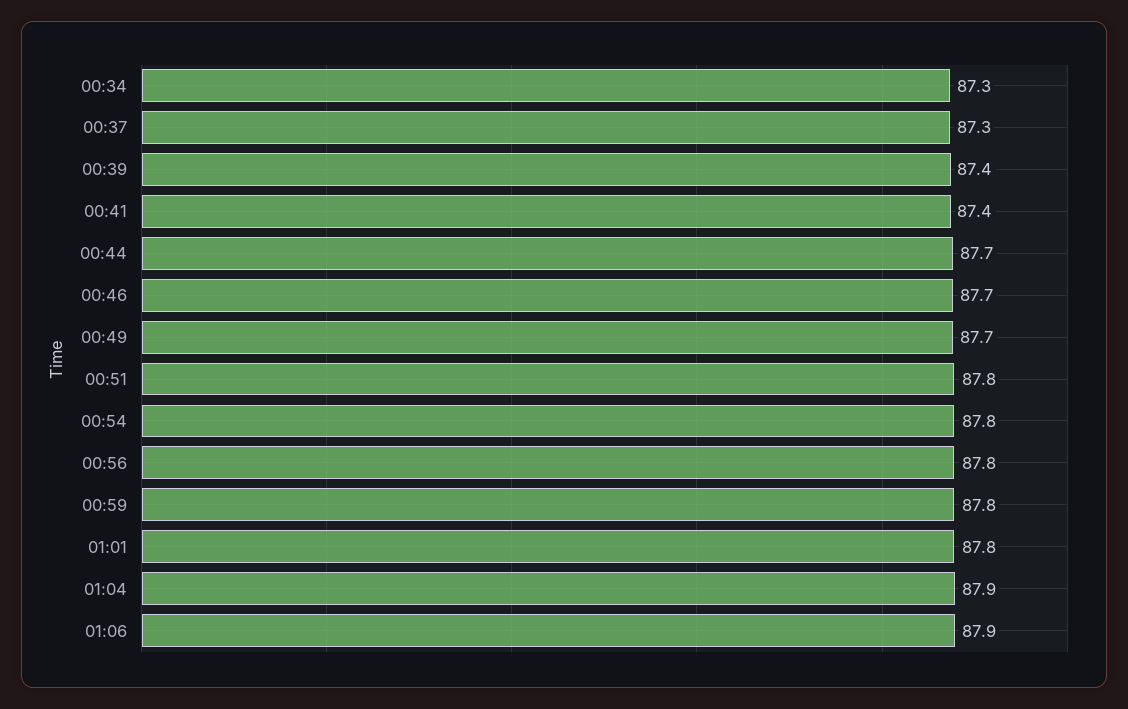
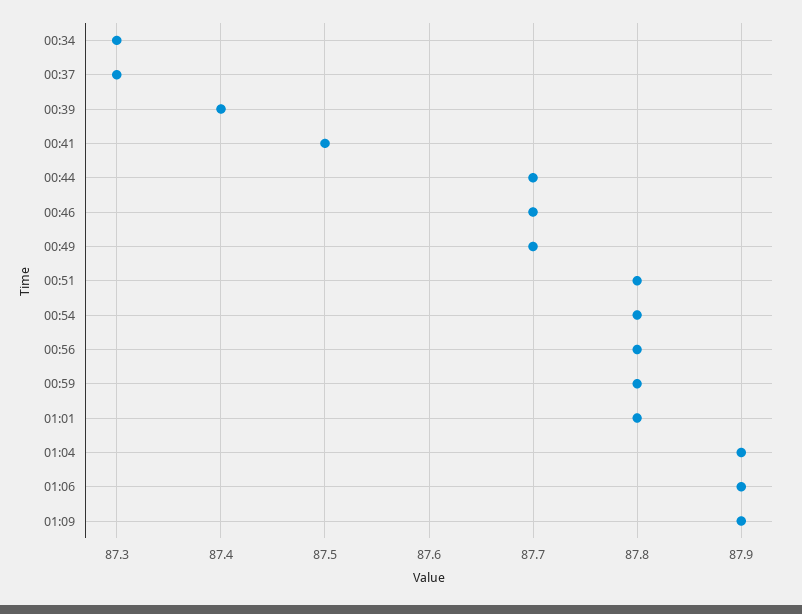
00:41: 87.4 -> 87.5
01:09: none -> 87.9

